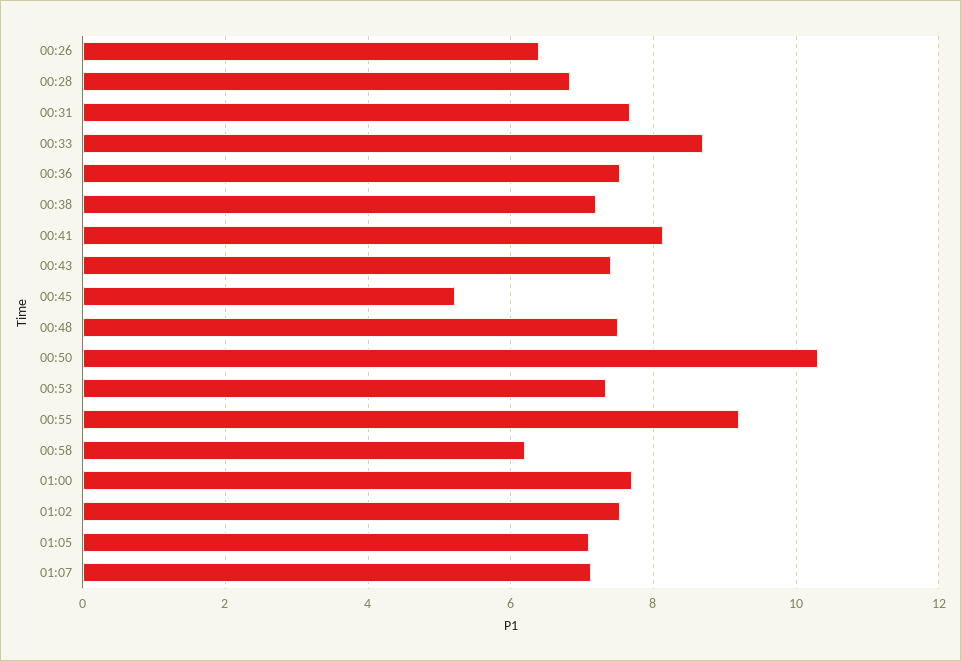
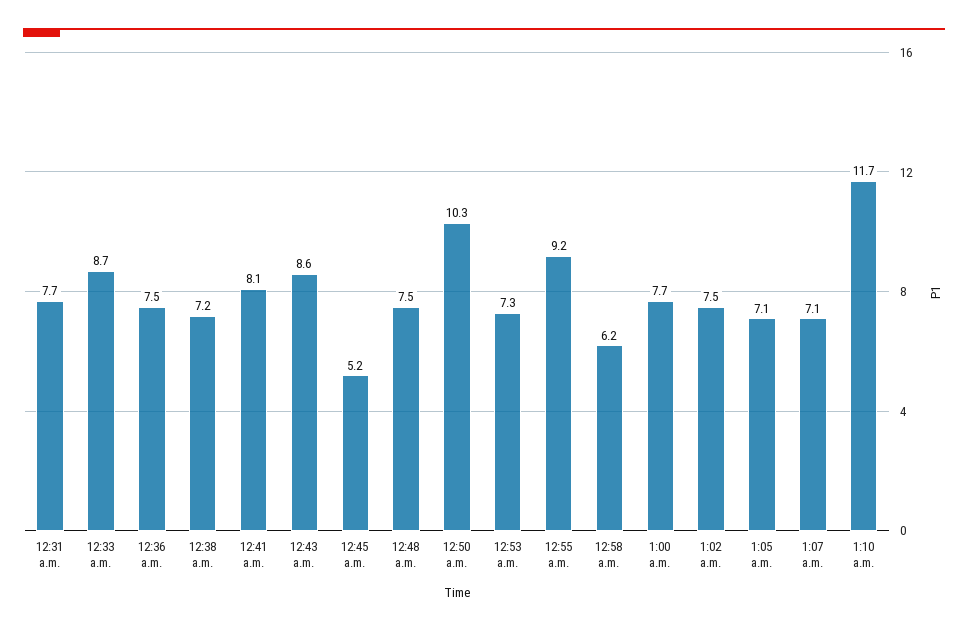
00:26: 6.4 -> none
00:28: 6.8 -> none
00:43: 7.4 -> 8.6
1:10 a.m.: none -> 11.7

